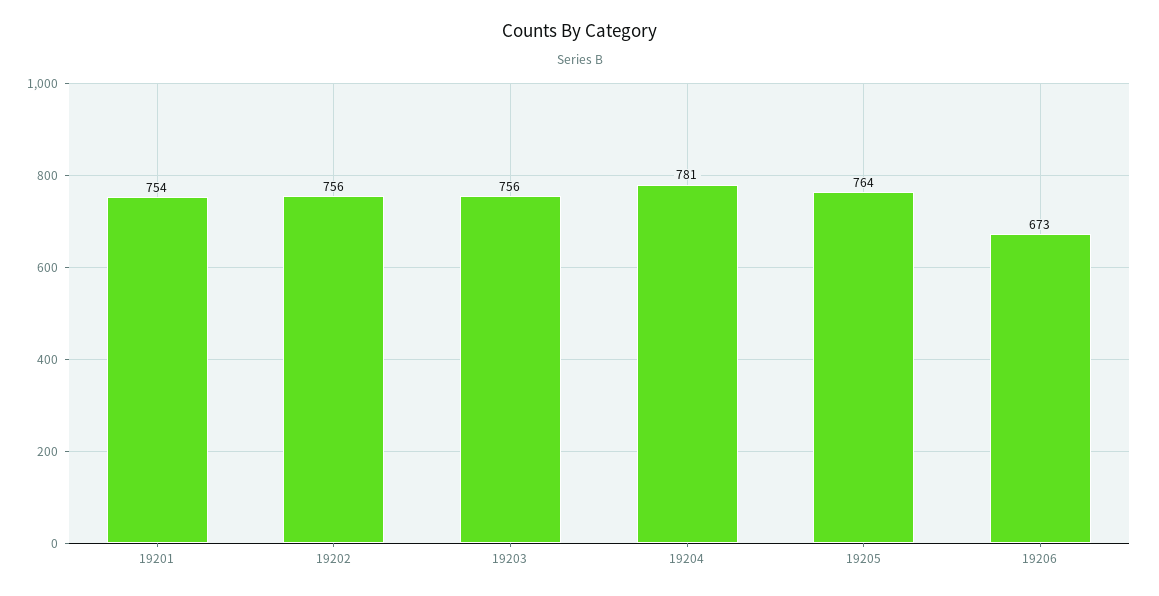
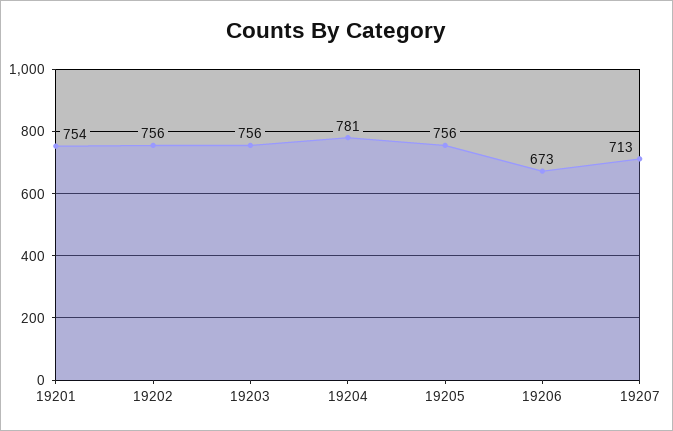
19205: 764 -> 756
19207: none -> 713

